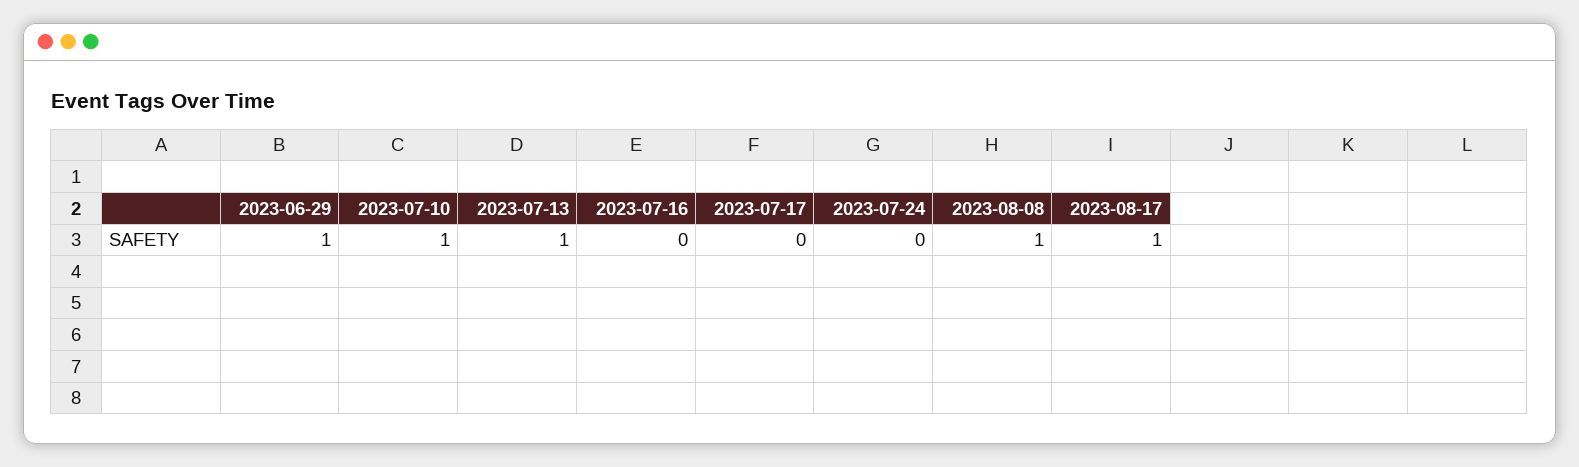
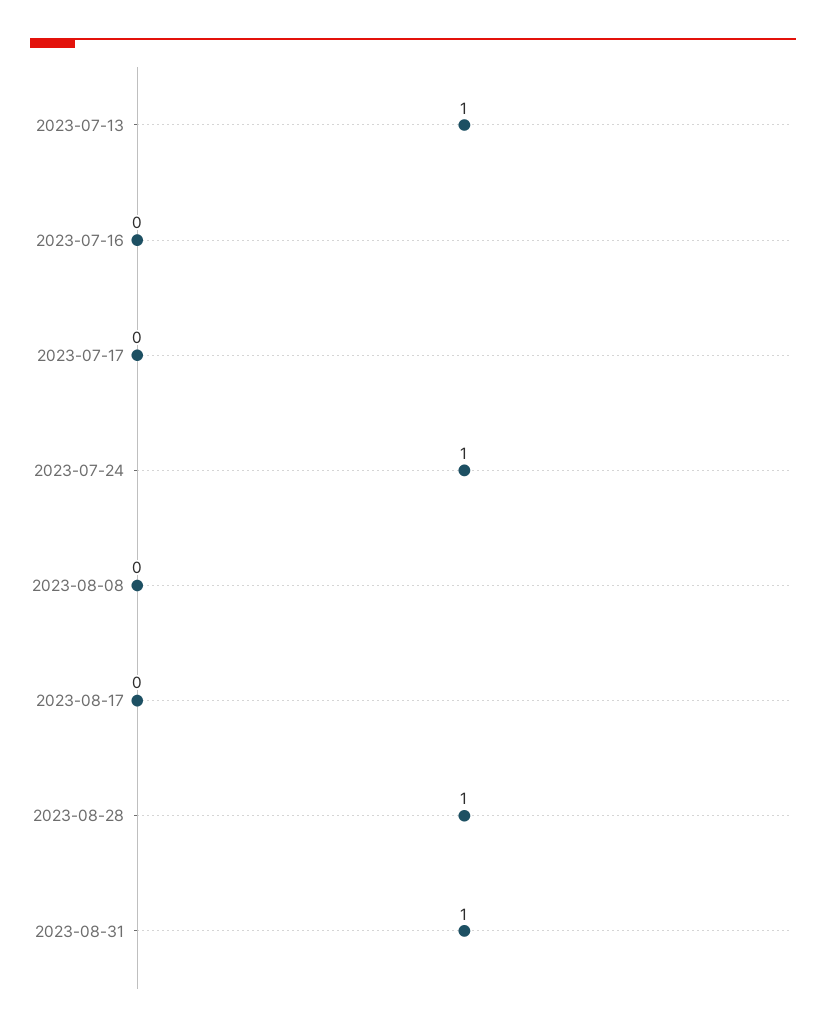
2023-06-29: 1 -> none
2023-07-10: 1 -> none
2023-07-24: 0 -> 1
2023-08-08: 1 -> 0
2023-08-17: 1 -> 0
2023-08-28: none -> 1
2023-08-31: none -> 1

